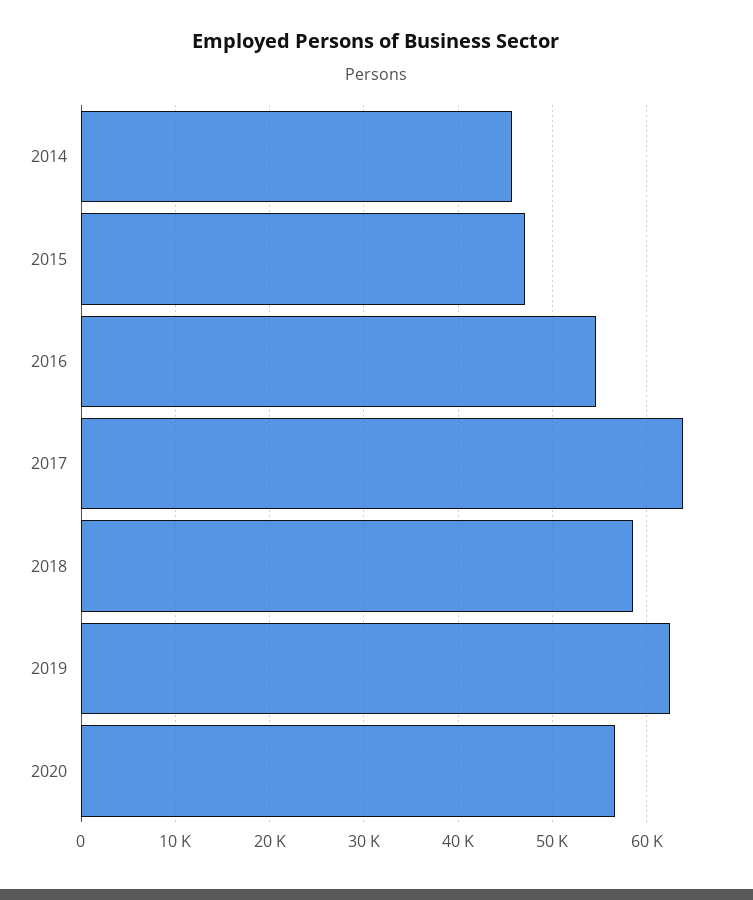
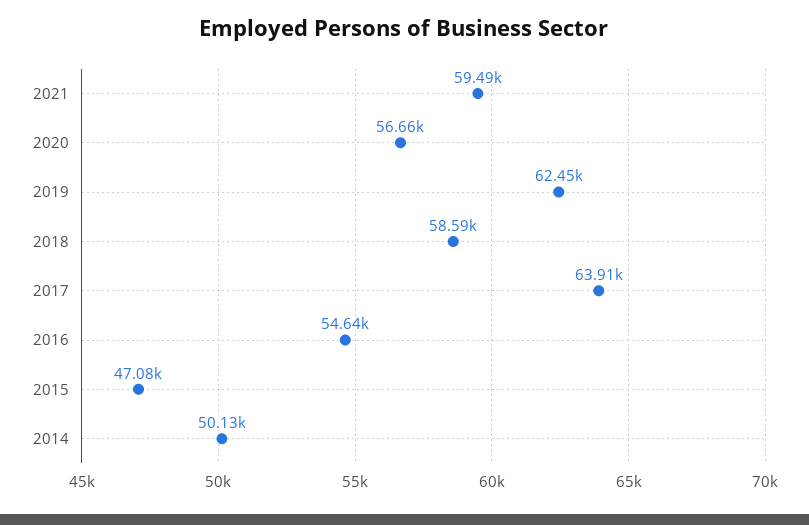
2014: 46000 -> 50130
2021: none -> 59490

